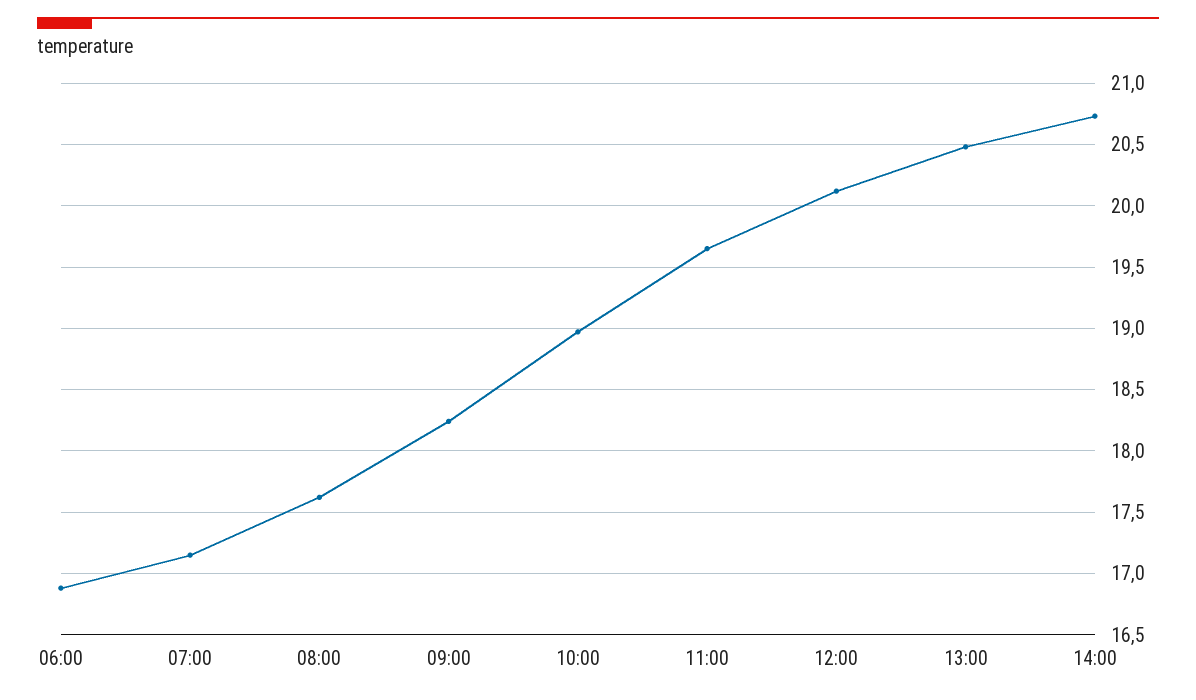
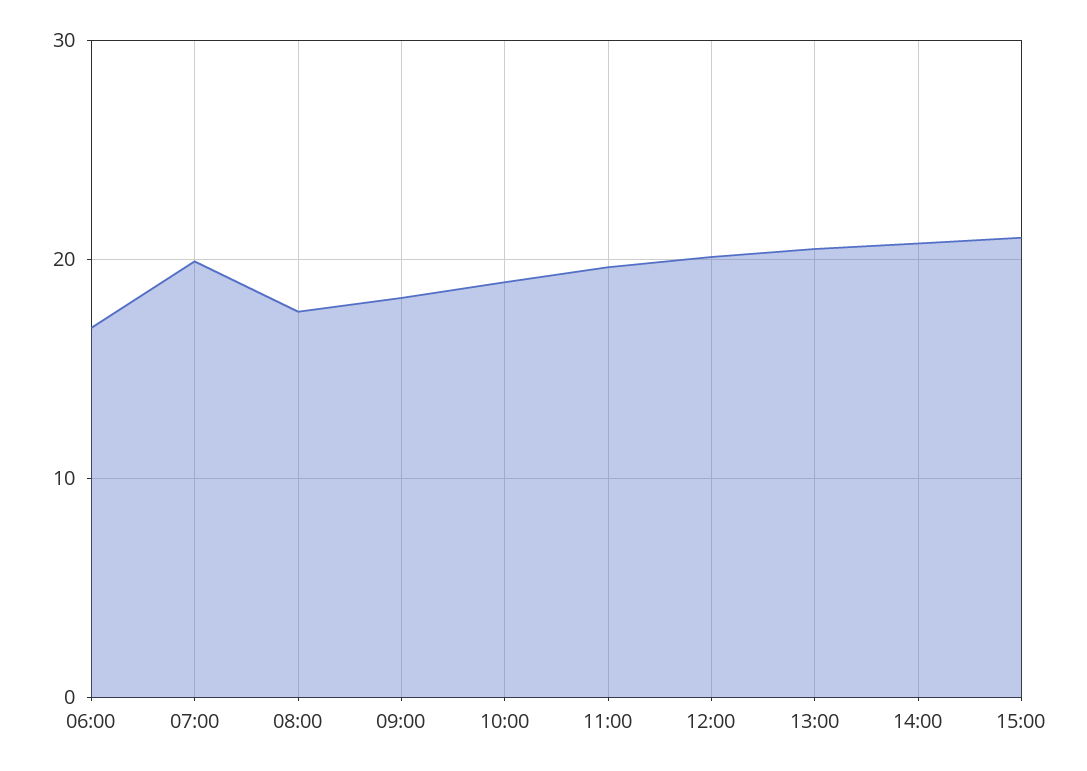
07:00: 17.15 -> 20
15:00: none -> 21

